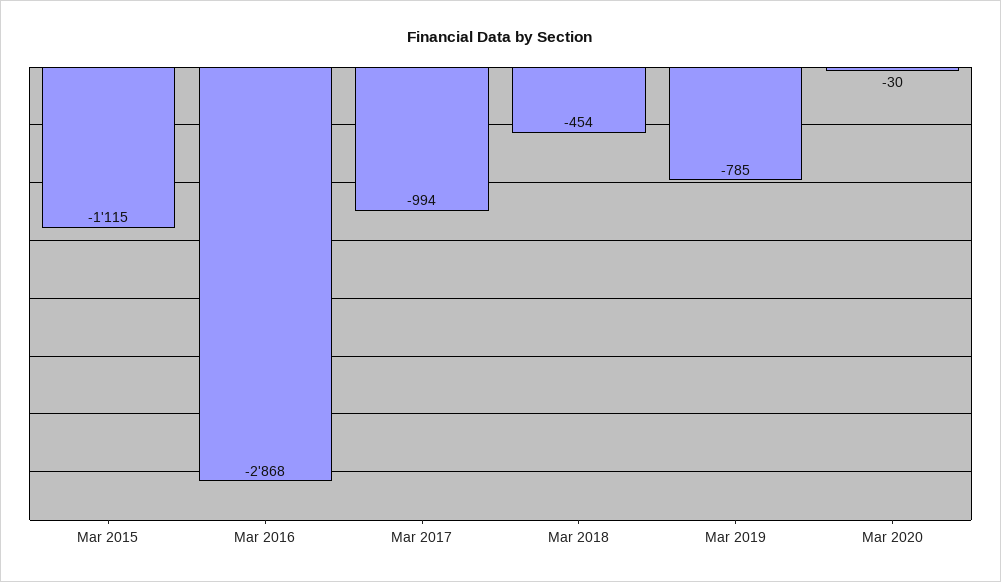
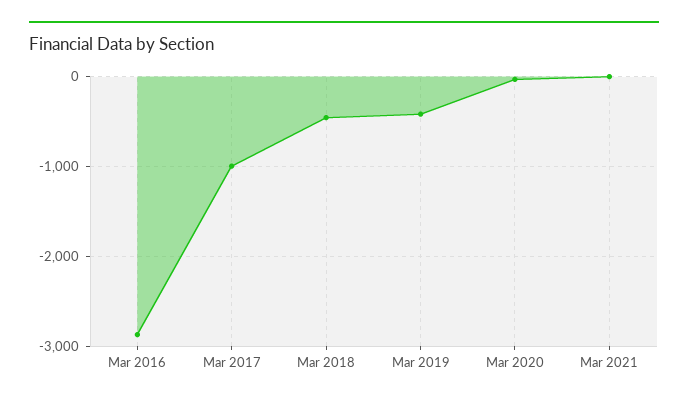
Mar 2015: -1115 -> none
Mar 2019: -785 -> -400
Mar 2021: none -> 0

